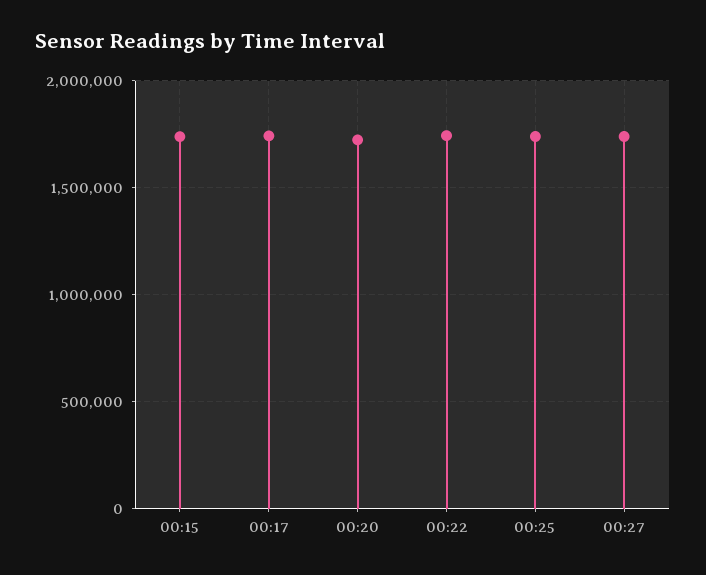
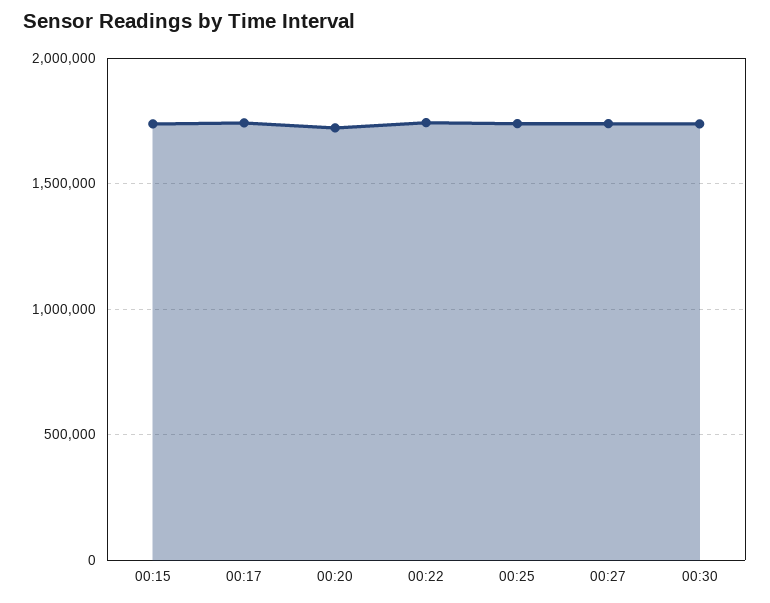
00:30: none -> 1750000

